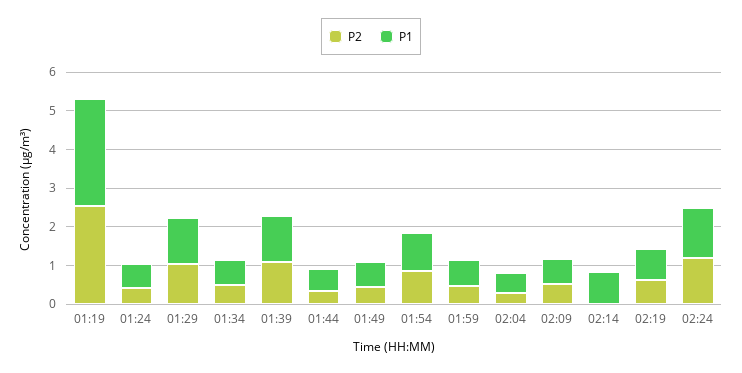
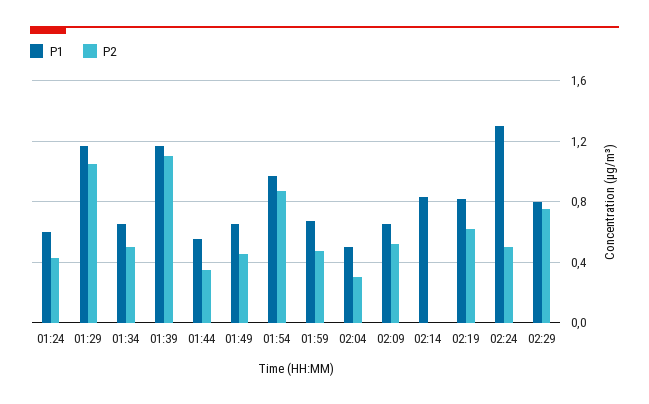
P2, 01:19: 2.5 -> none
P1, 01:19: 2.75 -> none
P2, 02:24: 1.25 -> 0.5
P1, 02:29: none -> 0.8
P2, 02:29: none -> 0.75

